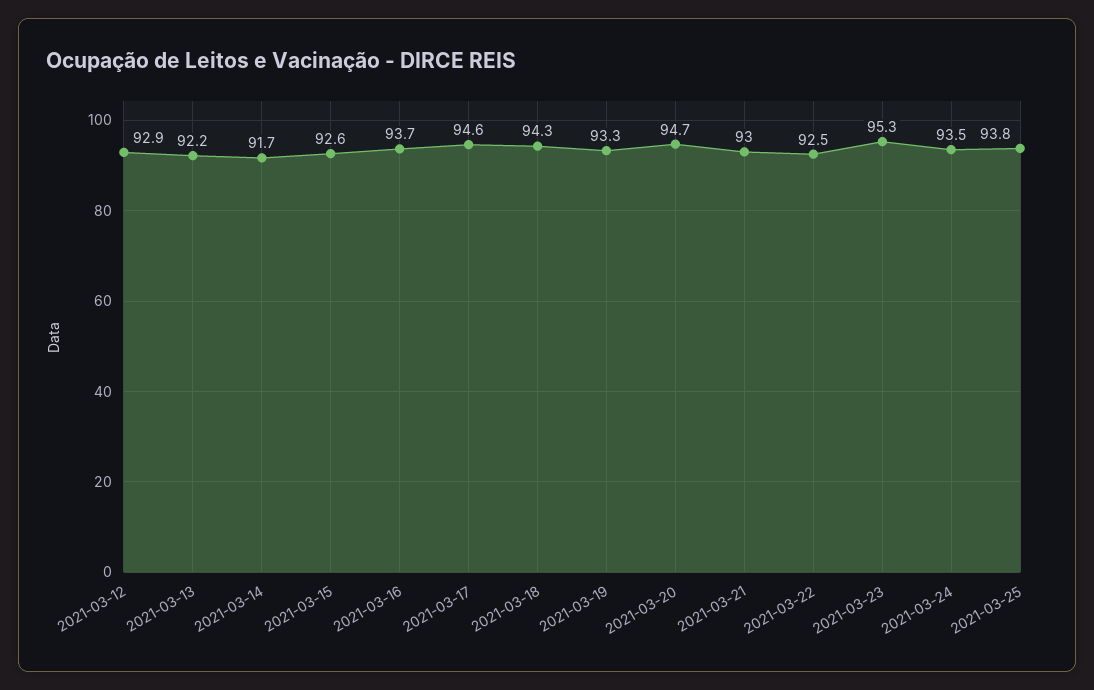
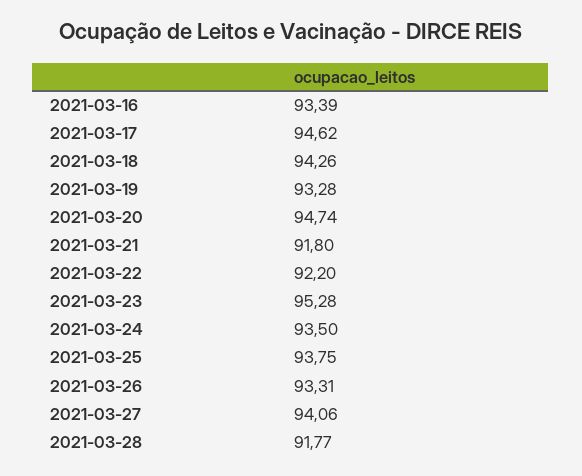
2021-03-12: 92.9 -> none
2021-03-13: 92.2 -> none
2021-03-14: 91.7 -> none
2021-03-15: 92.6 -> none
2021-03-16: 93.7 -> 93.39
2021-03-21: 93 -> 91.8
2021-03-22: 92.5 -> 92.2
2021-03-26: none -> 93.31
2021-03-27: none -> 94.06
2021-03-28: none -> 91.77

